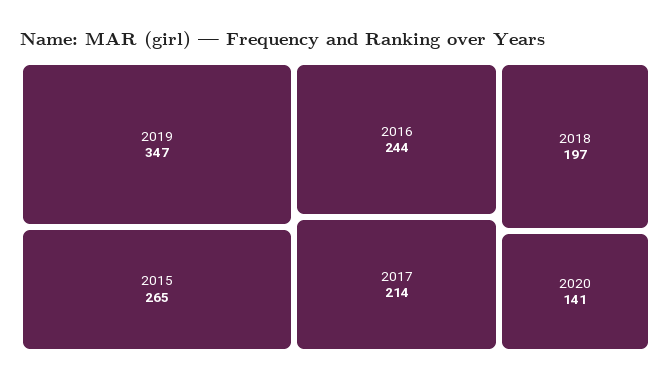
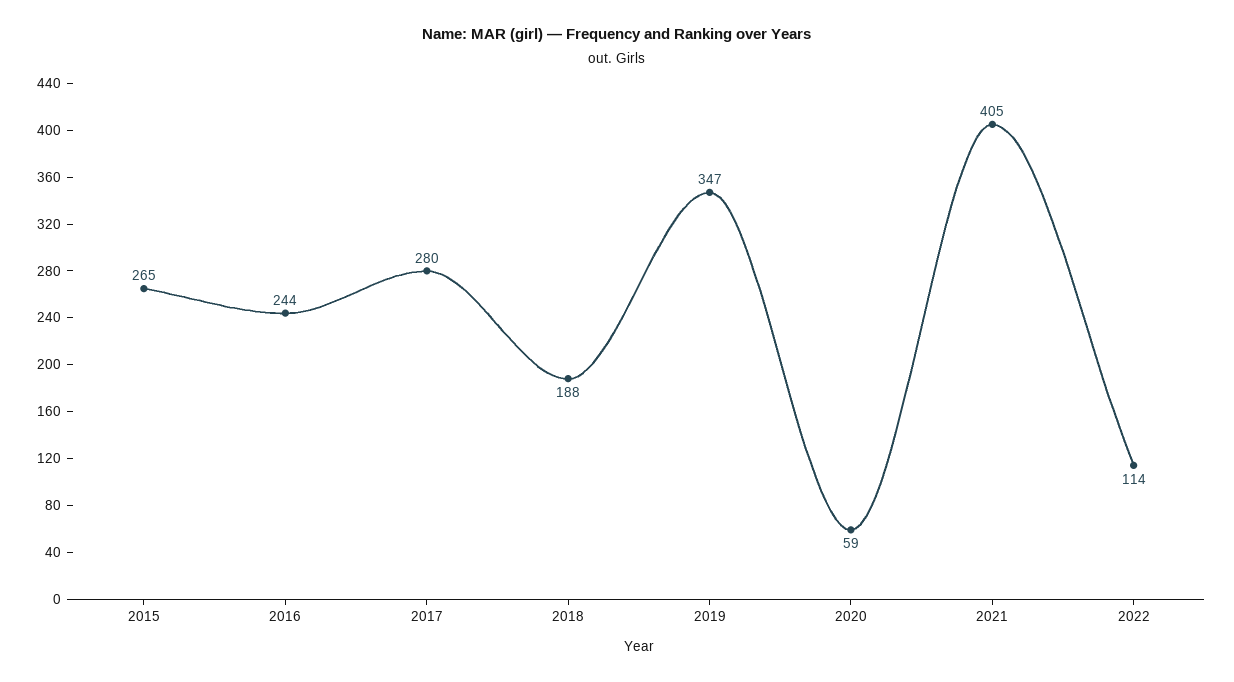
2017: 214 -> 280
2018: 197 -> 188
2020: 141 -> 59
2021: none -> 405
2022: none -> 114

